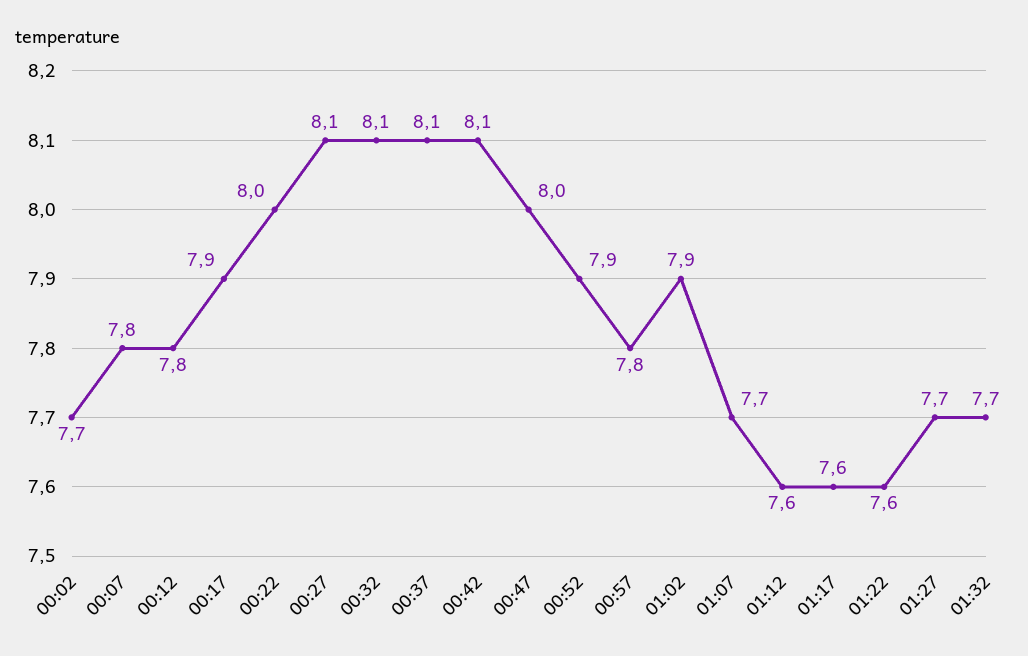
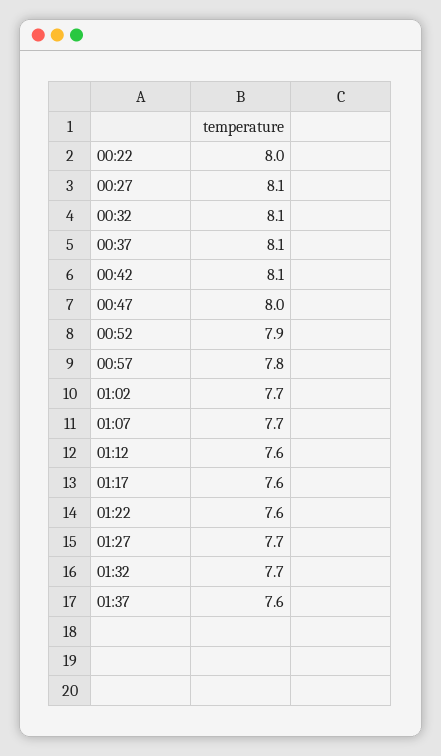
00:02: 7.7 -> none
00:07: 7.8 -> none
00:12: 7.8 -> none
00:17: 7.9 -> none
01:02: 7.9 -> 7.7
01:37: none -> 7.6

